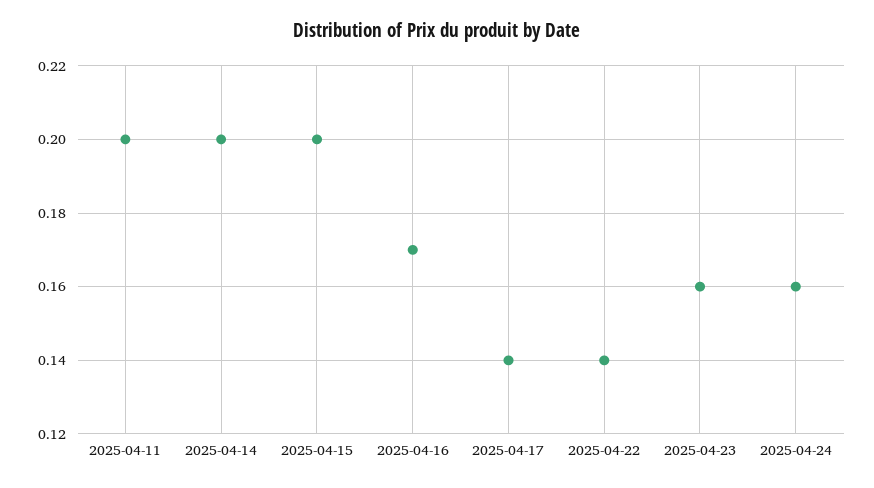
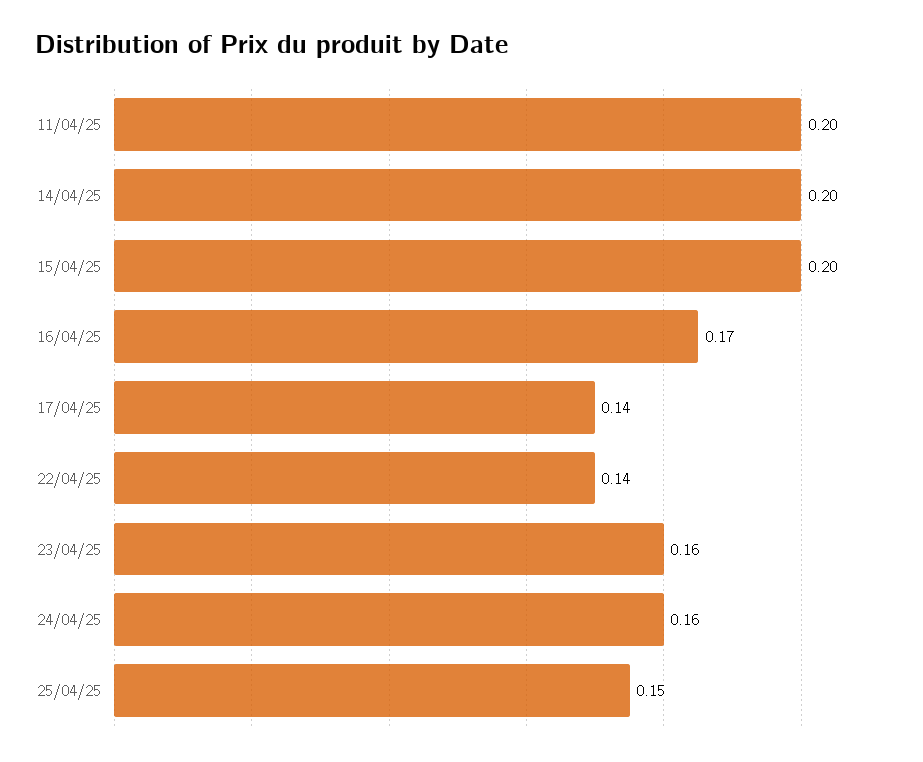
25/04/25: none -> 0.15

